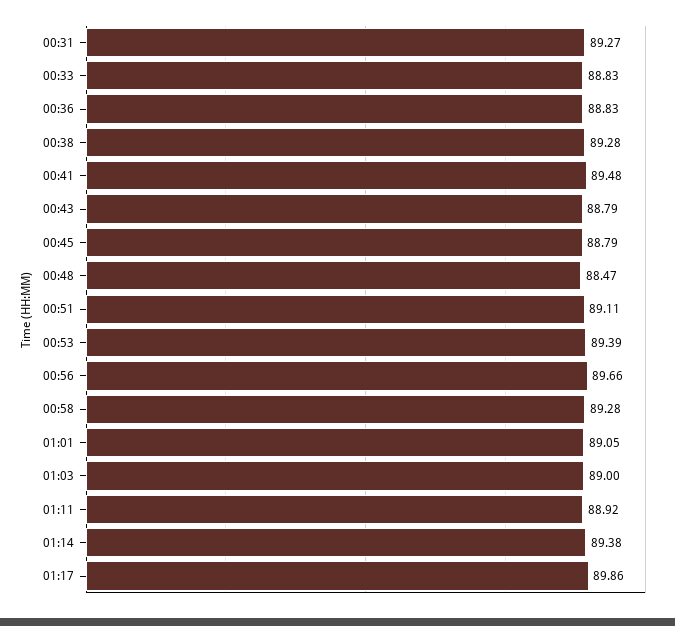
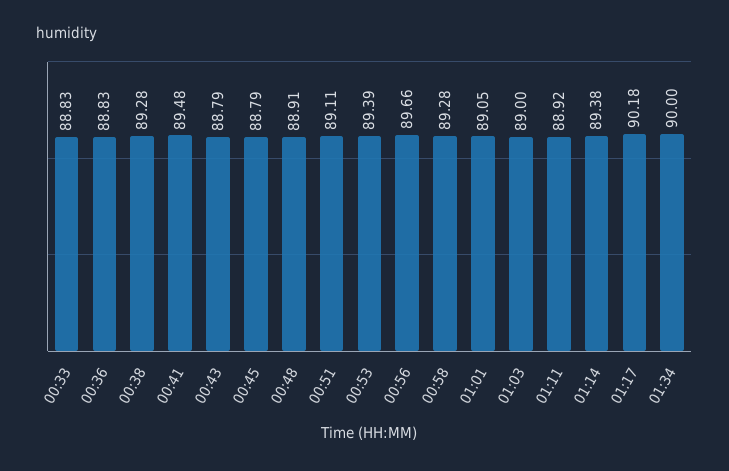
00:31: 89.27 -> none
00:48: 88.47 -> 88.91
01:17: 89.86 -> 90.18
01:34: none -> 90

